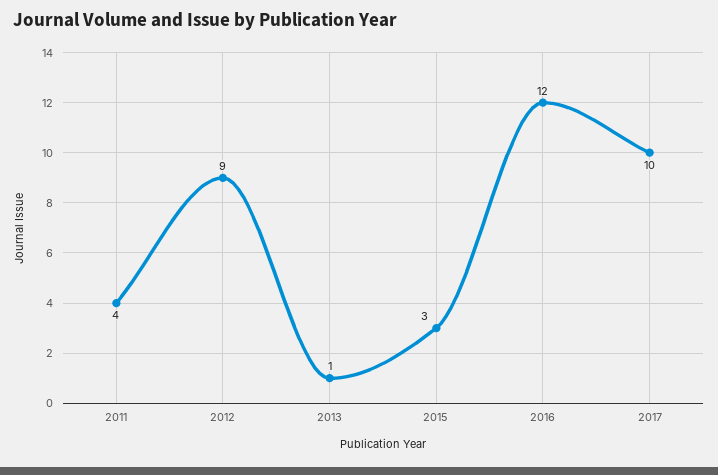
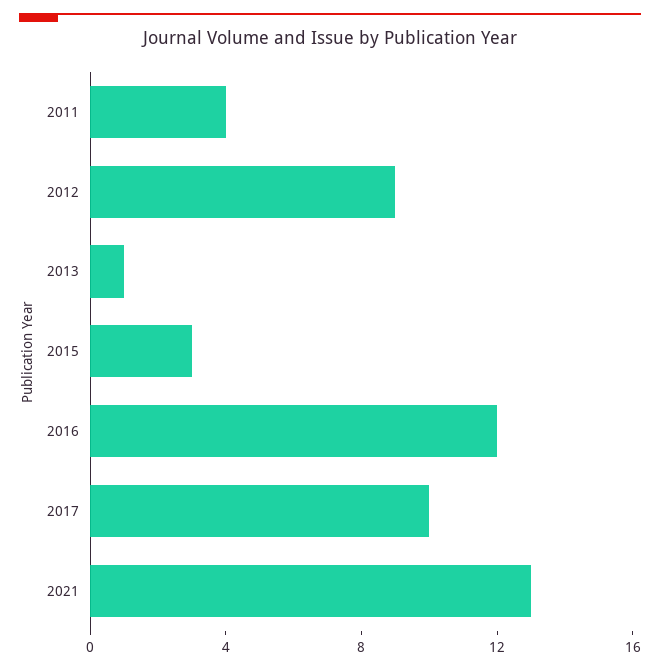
2021: none -> 13

